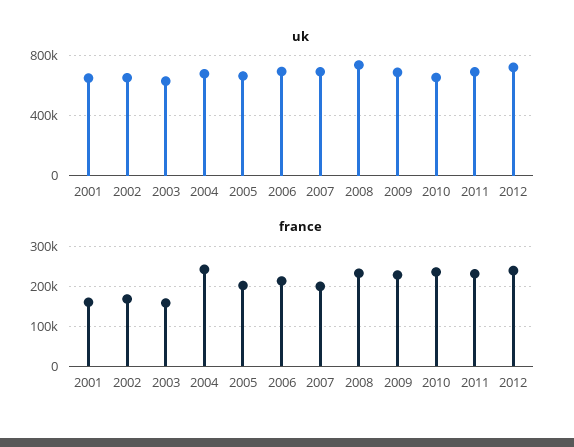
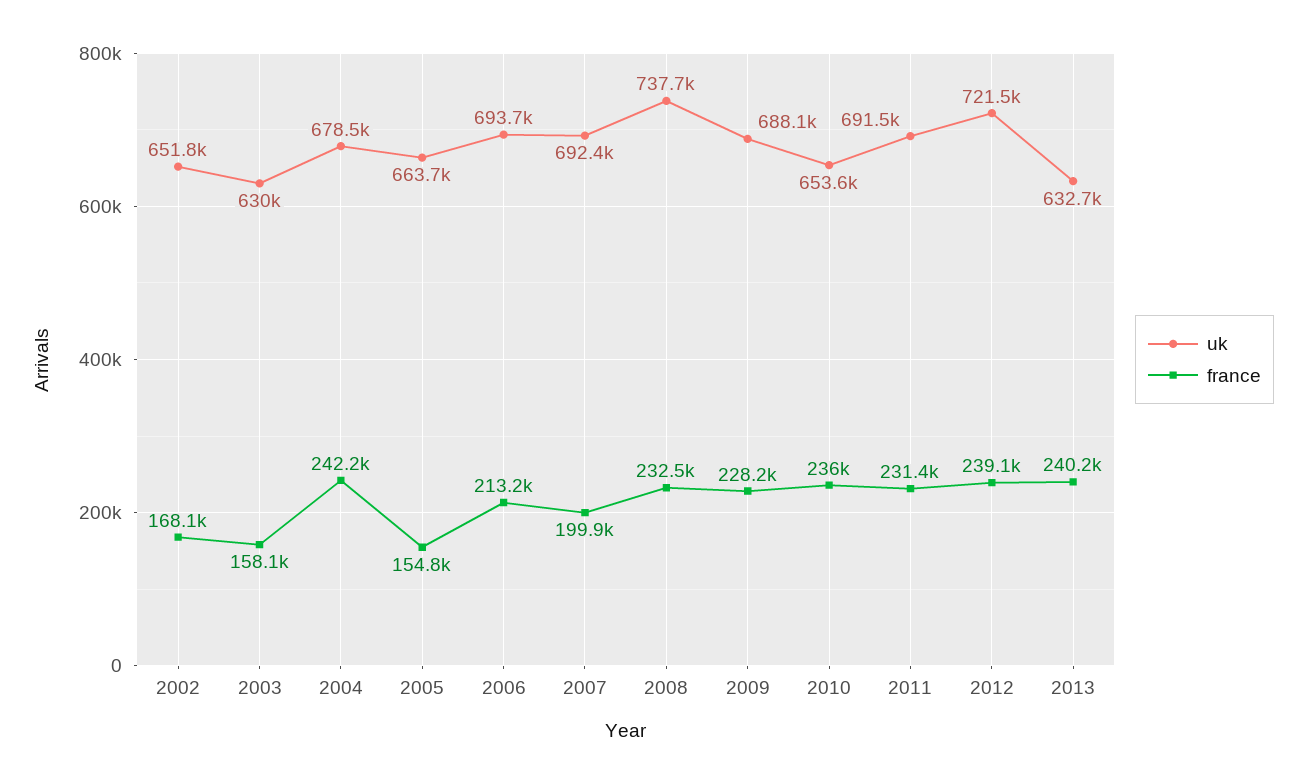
uk, 2001: 650000 -> none
france, 2001: 160000 -> none
france, 2005: 200000 -> 154800
uk, 2013: none -> 632700
france, 2013: none -> 240200

